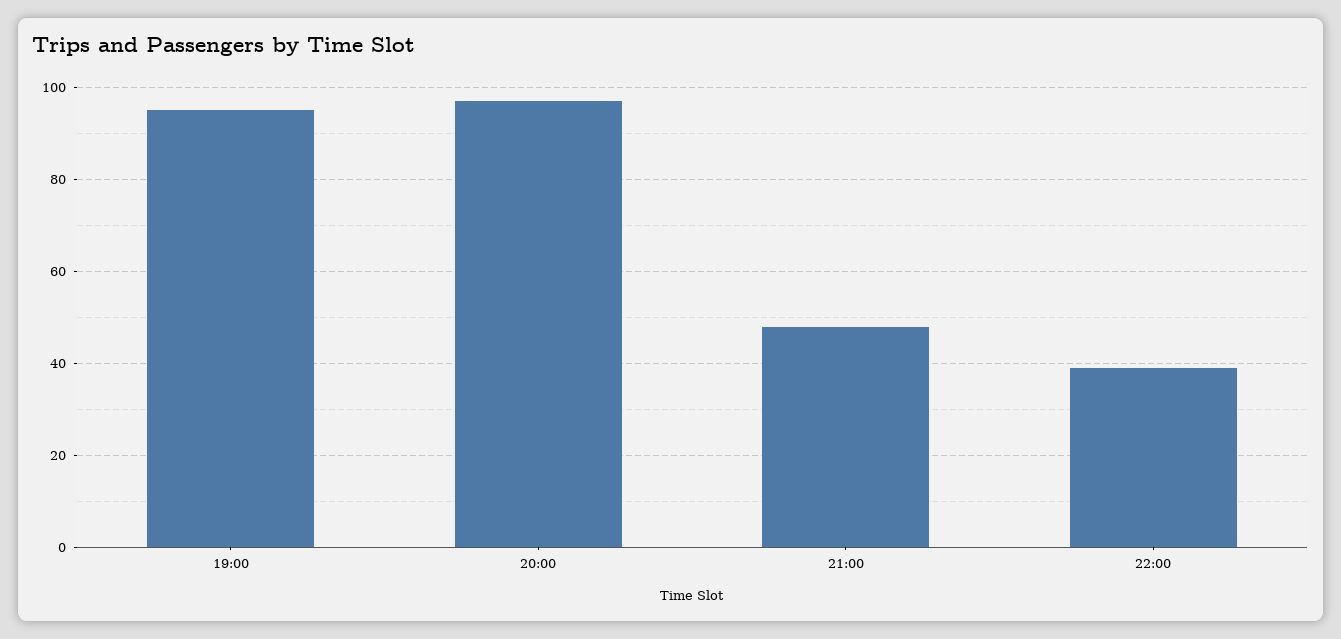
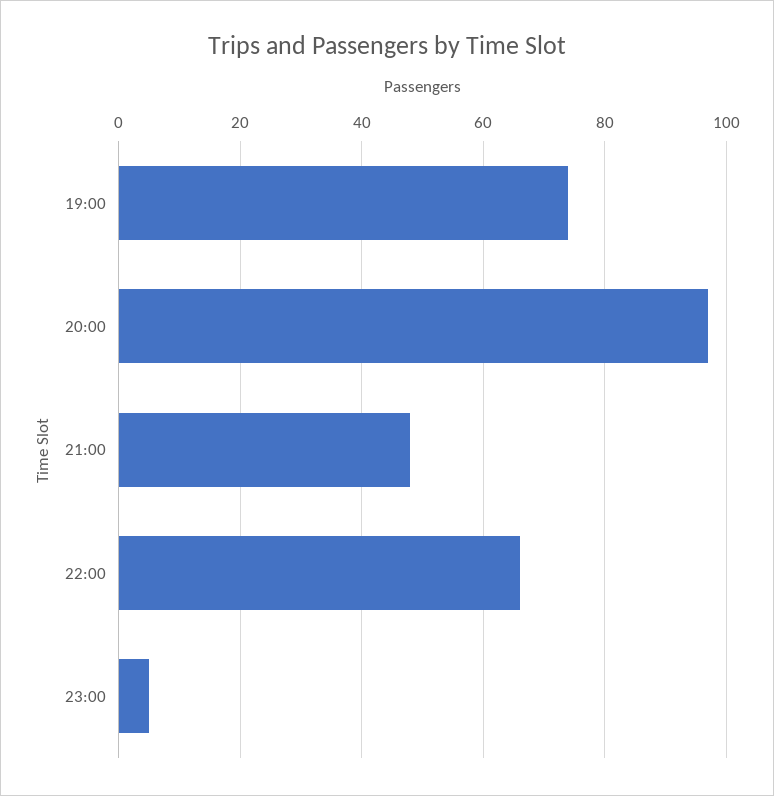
19:00: 95 -> 75
22:00: 40 -> 65
23:00: none -> 5

